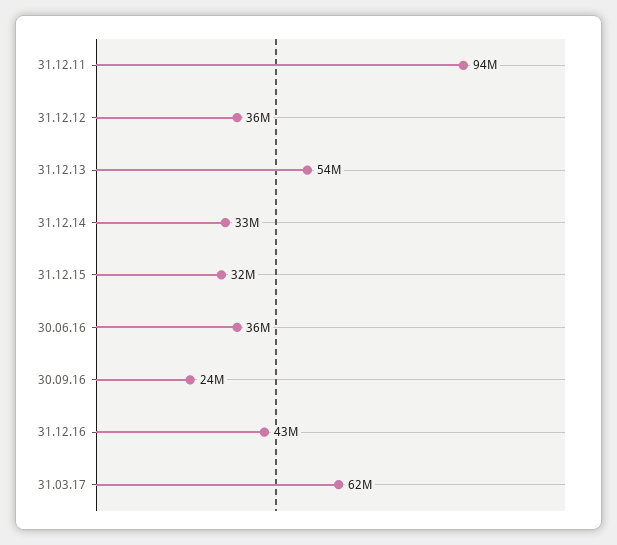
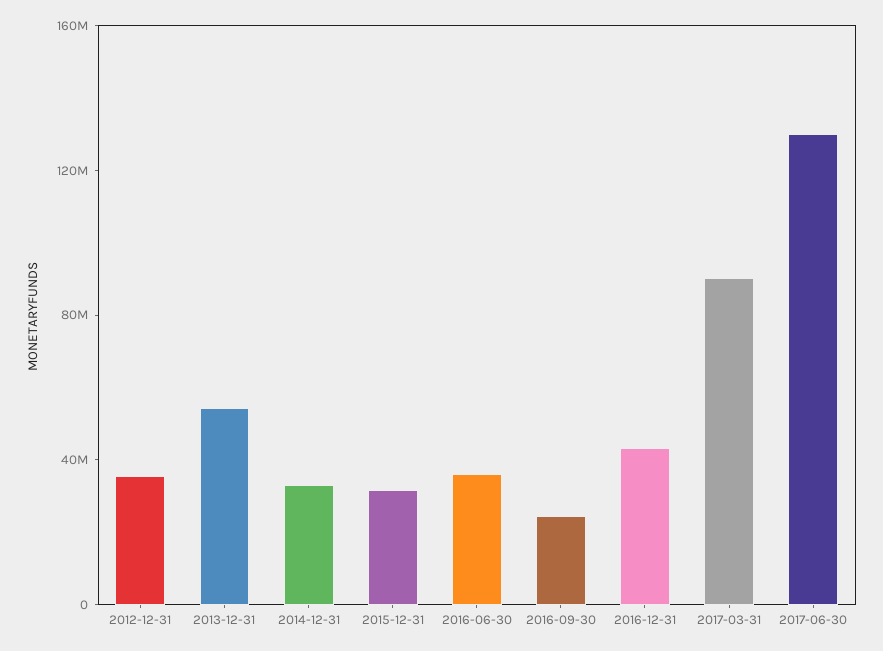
31.12.11: 94000000 -> none
31.03.17: 62000000 -> 90000000
2017-06-30: none -> 130000000

